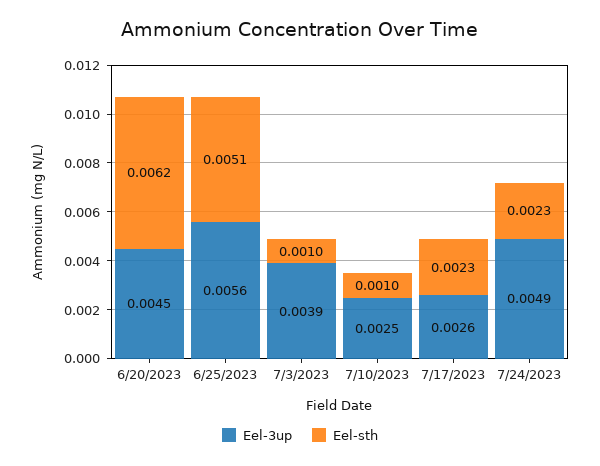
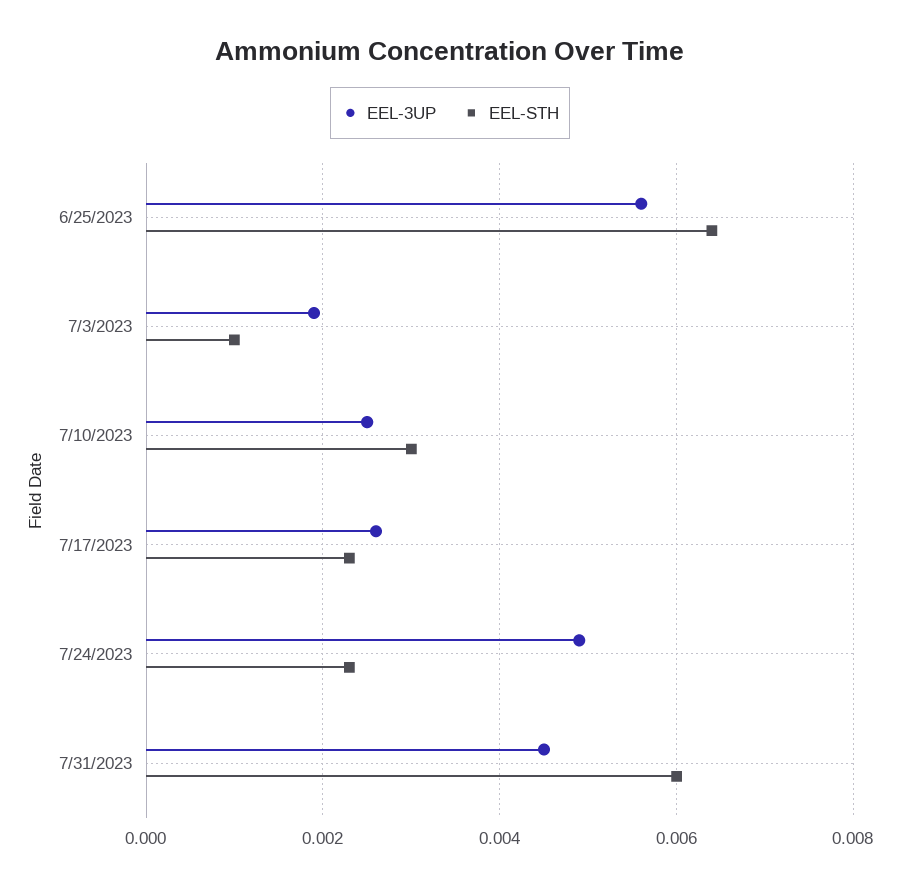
Eel-3up, 6/20/2023: 0.0045 -> none
Eel-sth, 6/20/2023: 0.0062 -> none
Eel-sth, 6/25/2023: 0.0051 -> 0.0065
Eel-3up, 7/3/2023: 0.0039 -> 0.002
Eel-sth, 7/10/2023: 0.001 -> 0.003
Eel-3up, 7/31/2023: none -> 0.0045
Eel-sth, 7/31/2023: none -> 0.006

